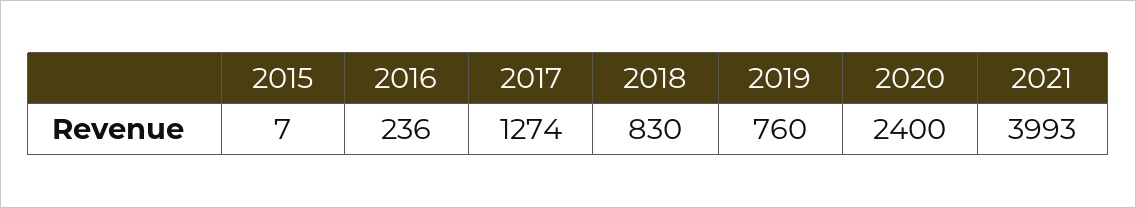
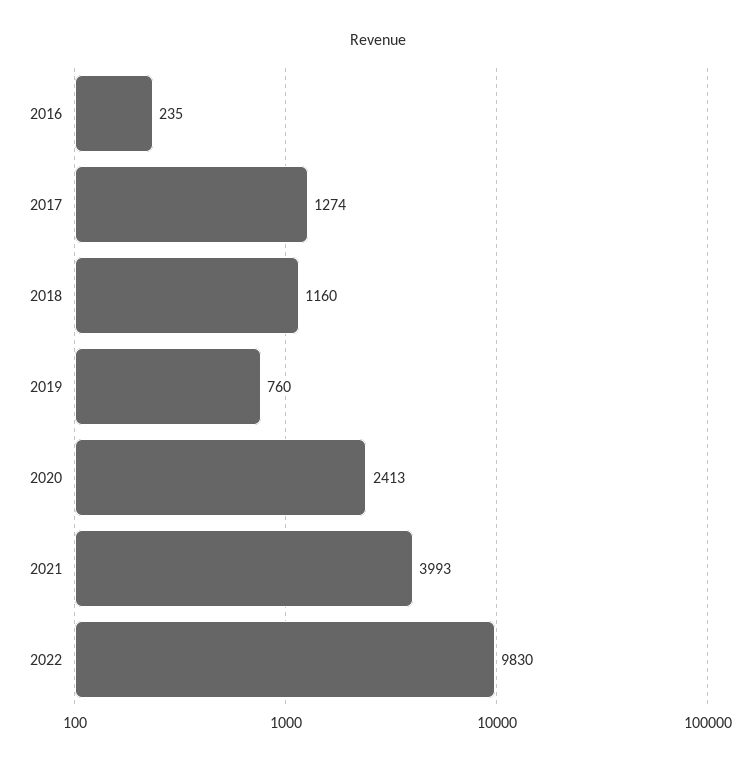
2015: 7 -> none
2016: 236 -> 235
2018: 830 -> 1160
2020: 2400 -> 2413
2022: none -> 9830

